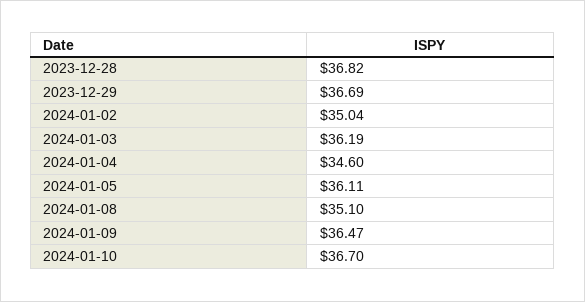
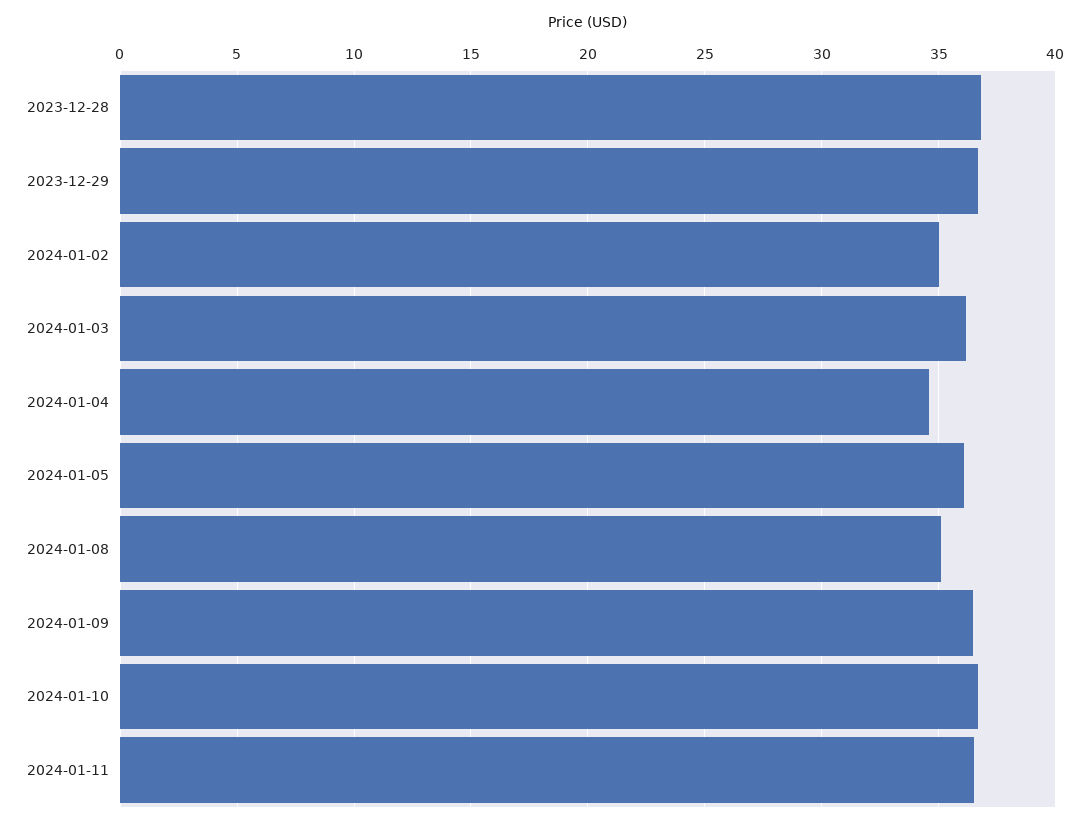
2024-01-11: none -> 36.5

